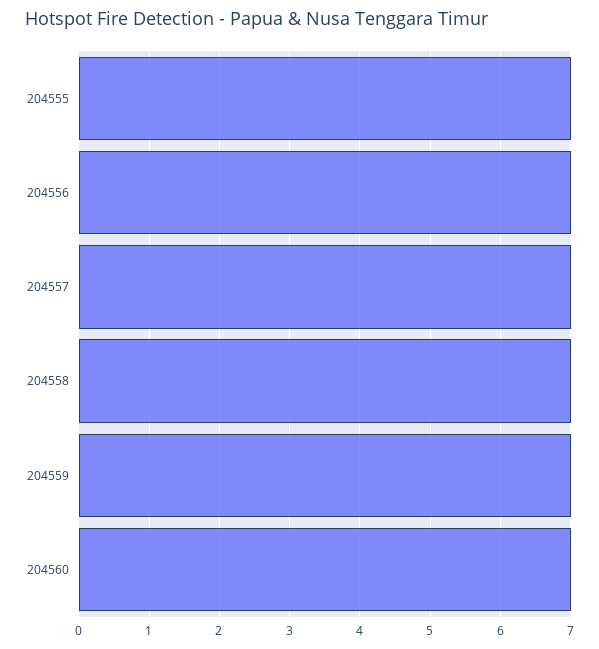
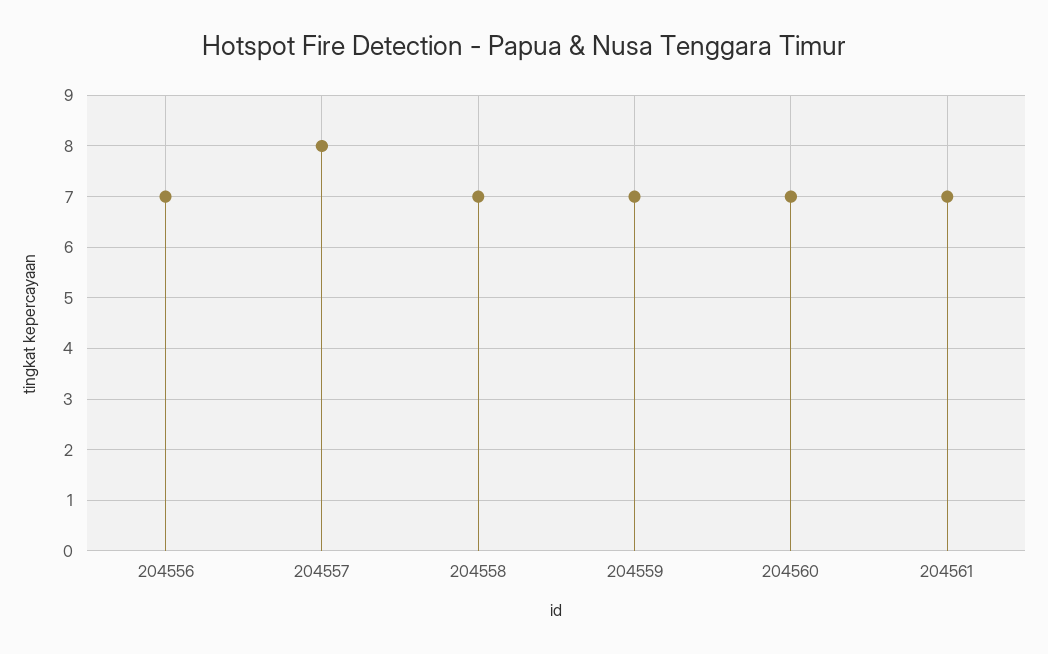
204555: 7 -> none
204557: 7 -> 8
204561: none -> 7

